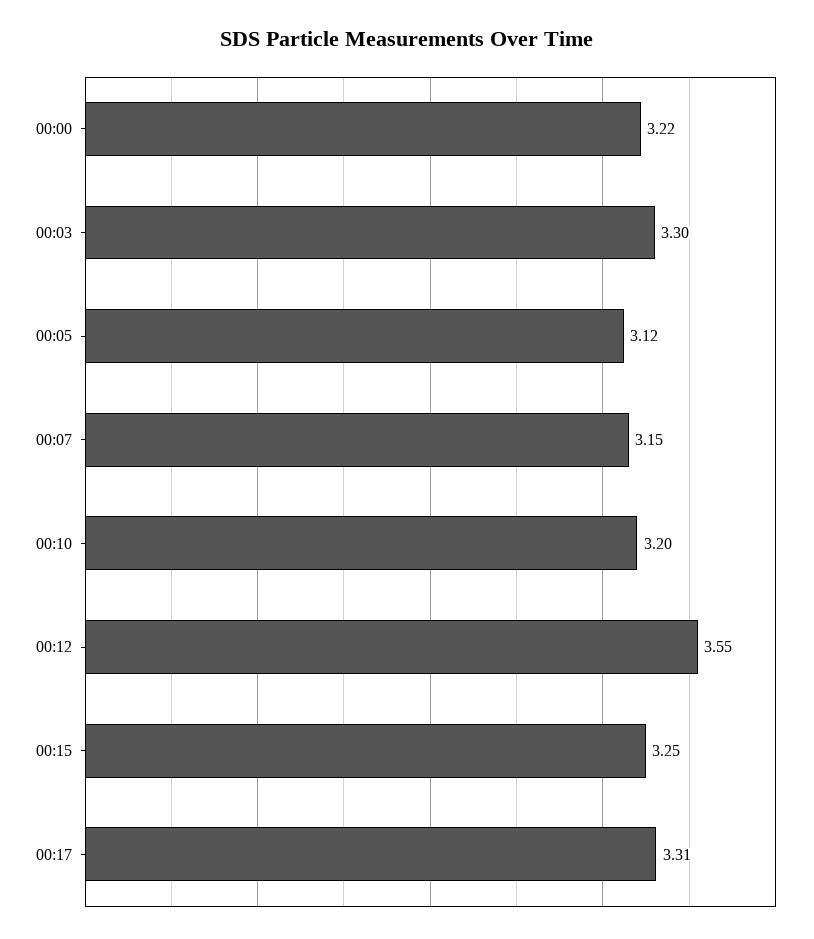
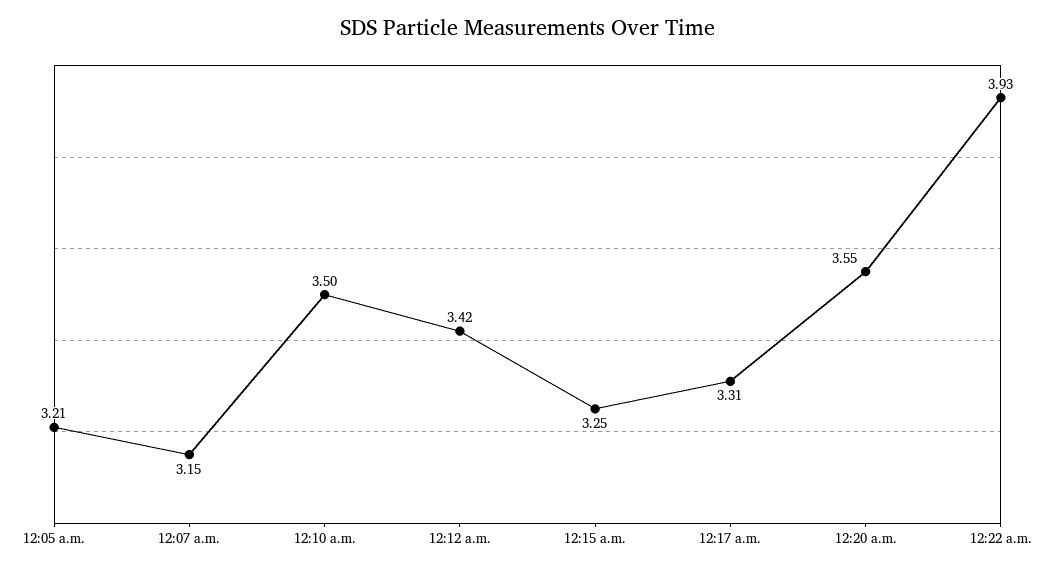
00:00: 3.22 -> none
00:03: 3.3 -> none
00:05: 3.12 -> 3.21
00:10: 3.2 -> 3.5
00:12: 3.55 -> 3.42
12:20 a.m.: none -> 3.55
12:22 a.m.: none -> 3.93

